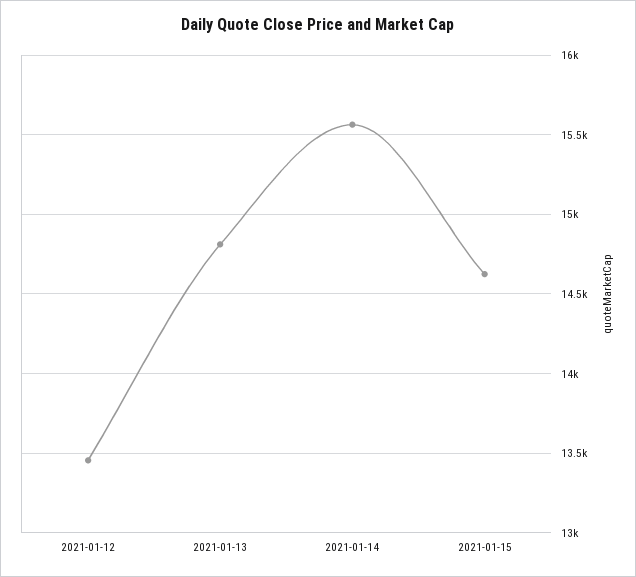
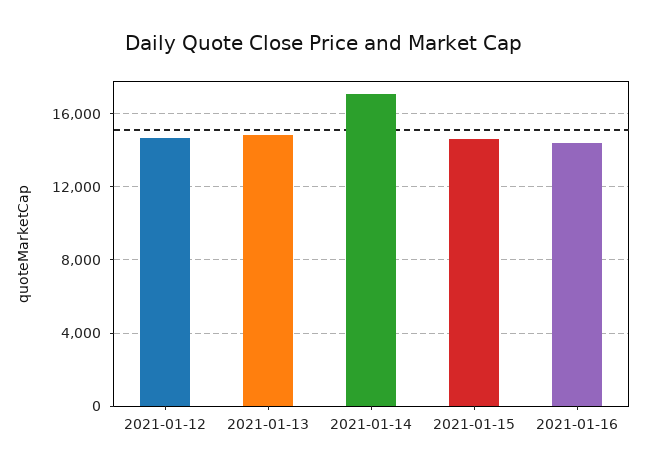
2021-01-12: 13450 -> 14500
2021-01-14: 15550 -> 17000
2021-01-16: none -> 14500

